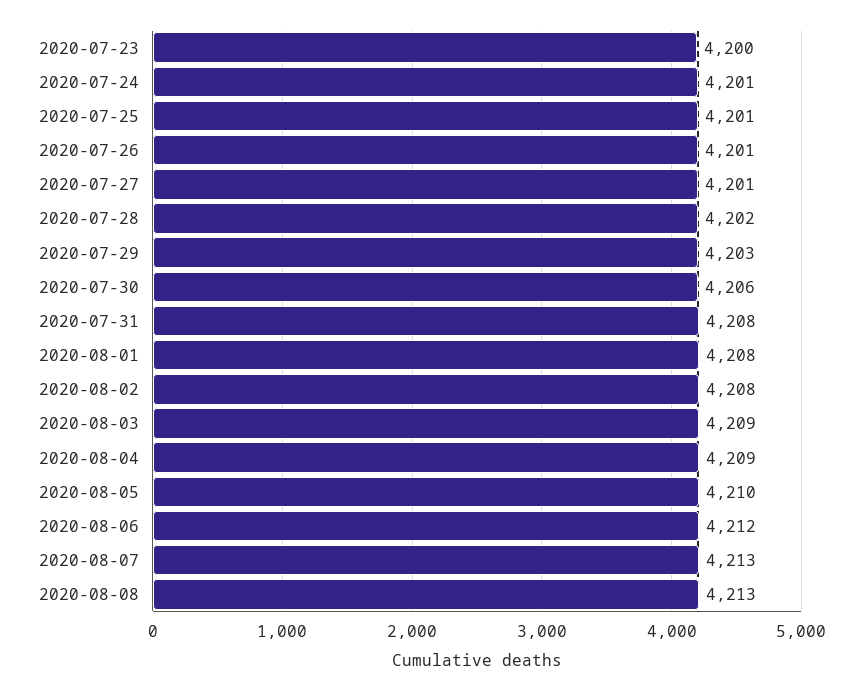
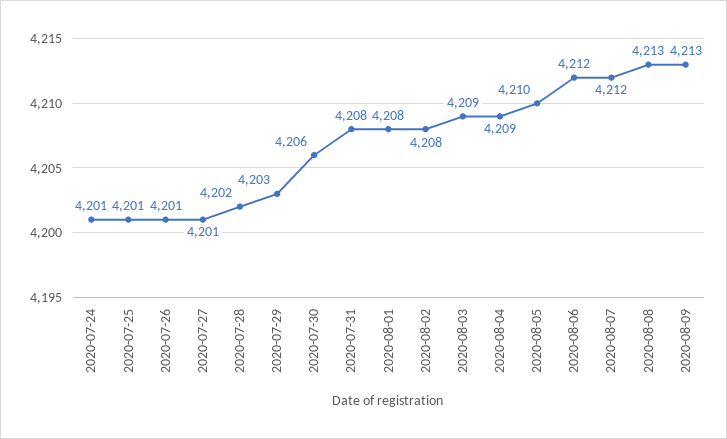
2020-07-23: 4200 -> none
2020-08-07: 4213 -> 4212
2020-08-09: none -> 4213

